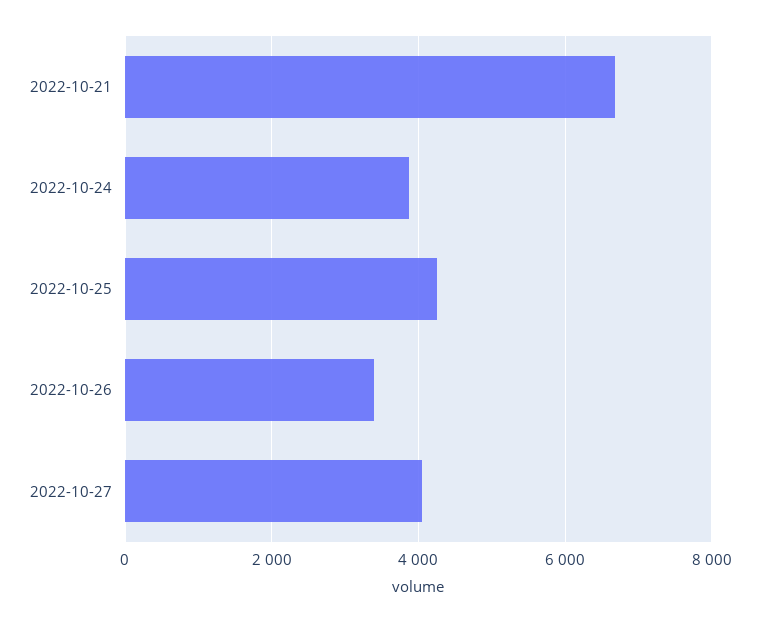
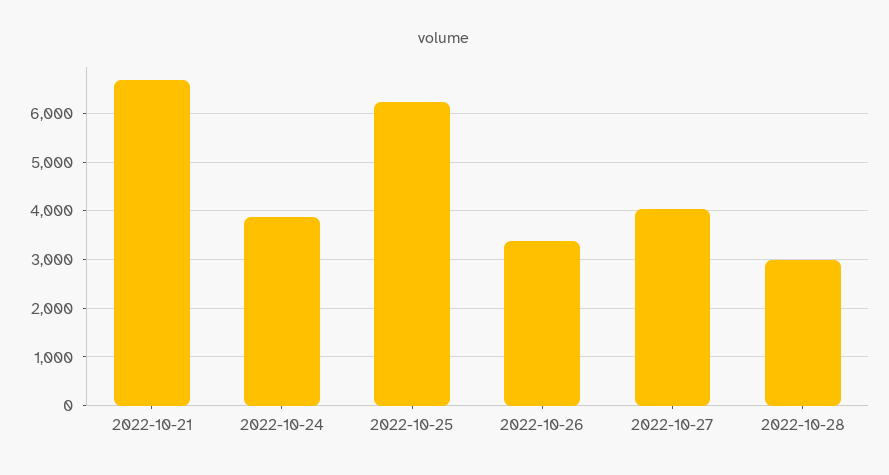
2022-10-25: 4200 -> 6200
2022-10-28: none -> 3000

